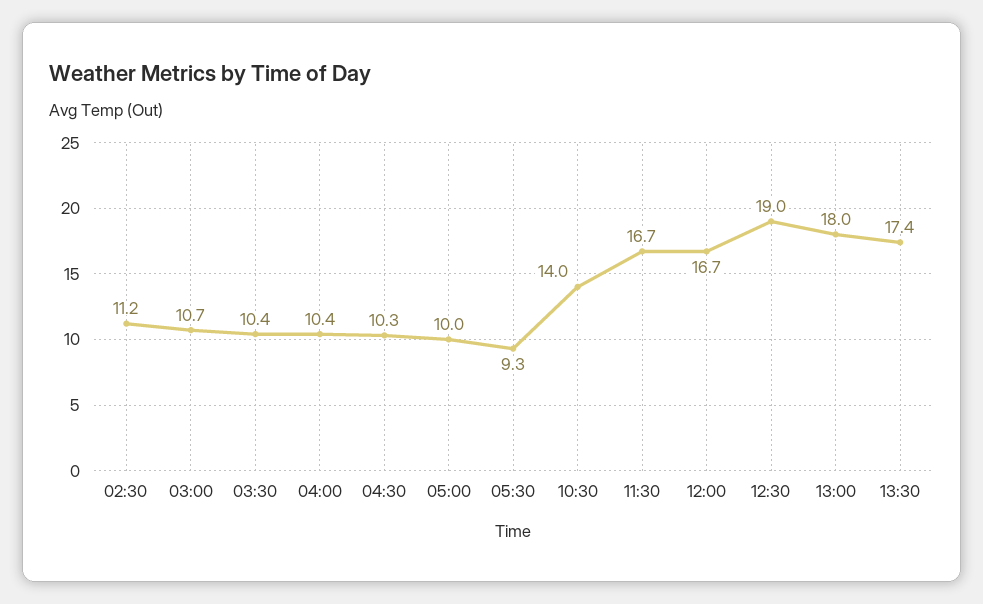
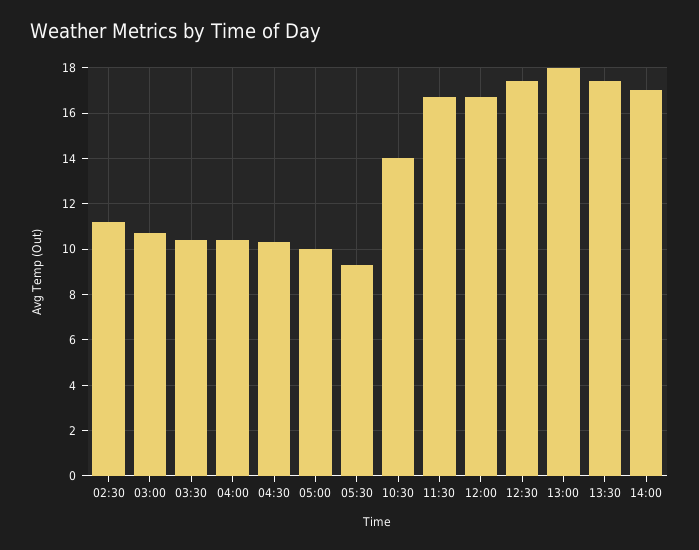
12:30: 19 -> 17.5
14:00: none -> 17

